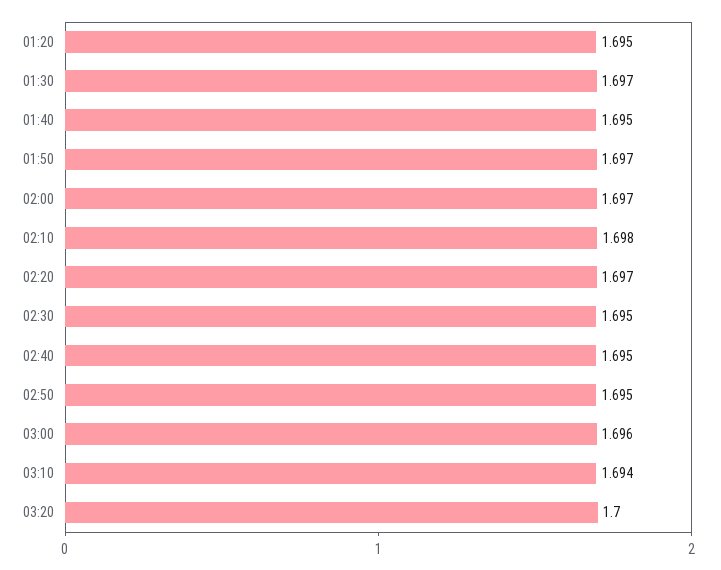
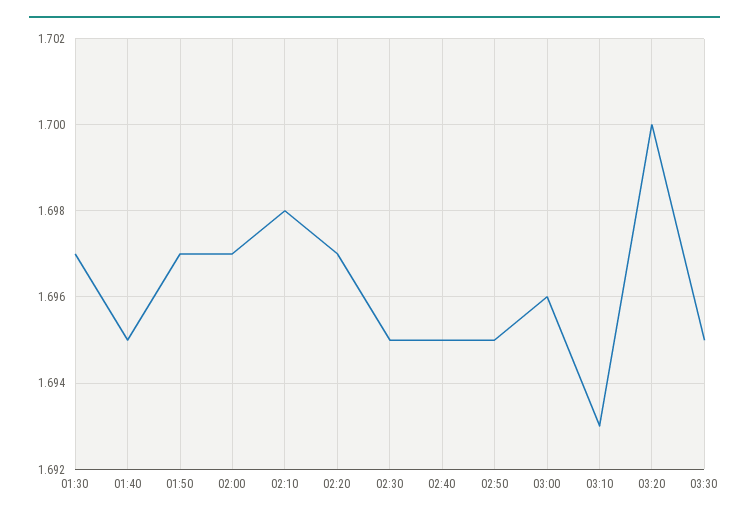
01:20: 1.695 -> none
03:10: 1.694 -> 1.693
03:30: none -> 1.695

